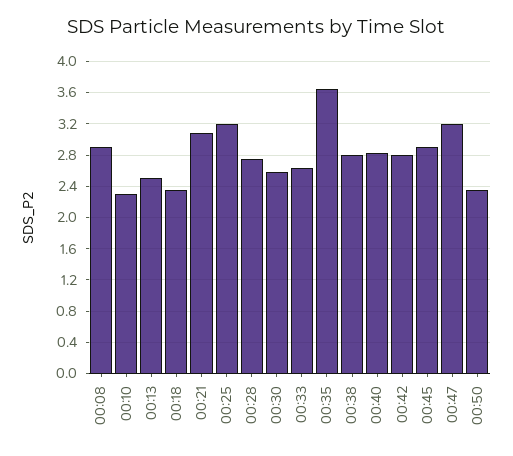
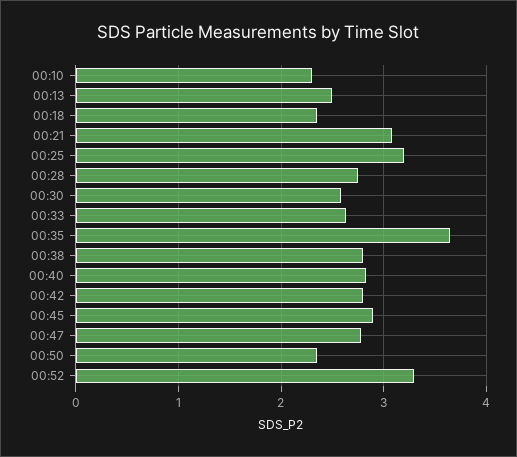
00:08: 2.9 -> none
00:47: 3.2 -> 2.8
00:52: none -> 3.3

